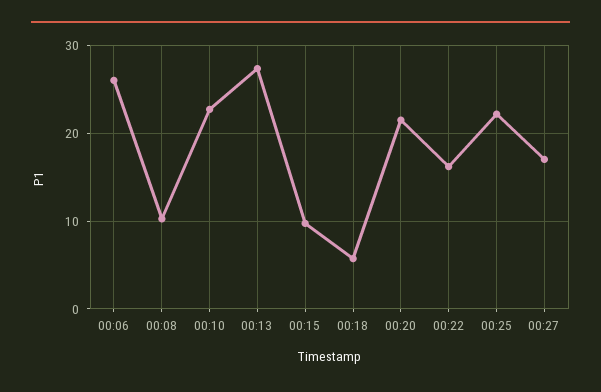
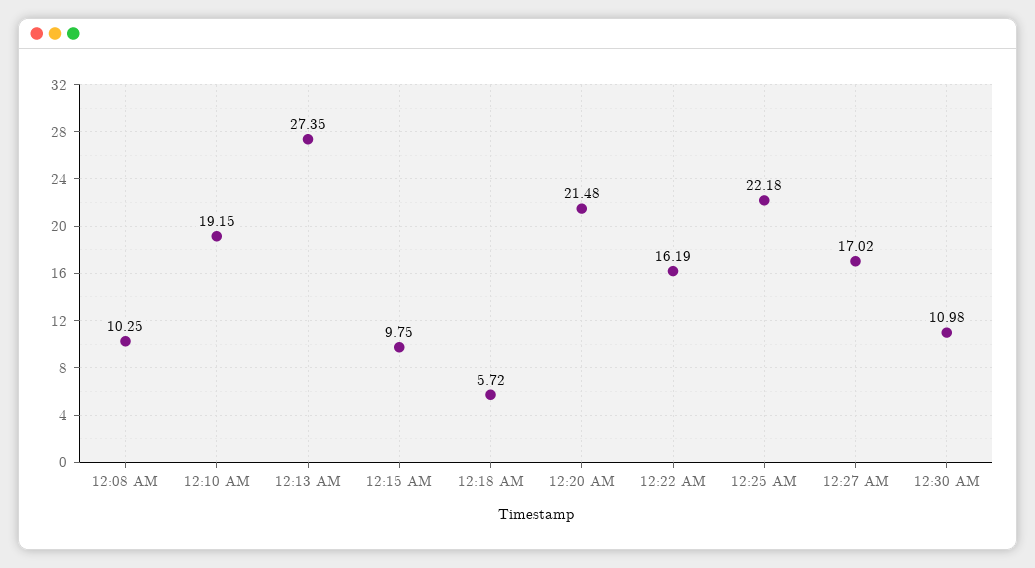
00:06: 26 -> none
00:10: 23 -> 19.15
12:30 AM: none -> 10.98

